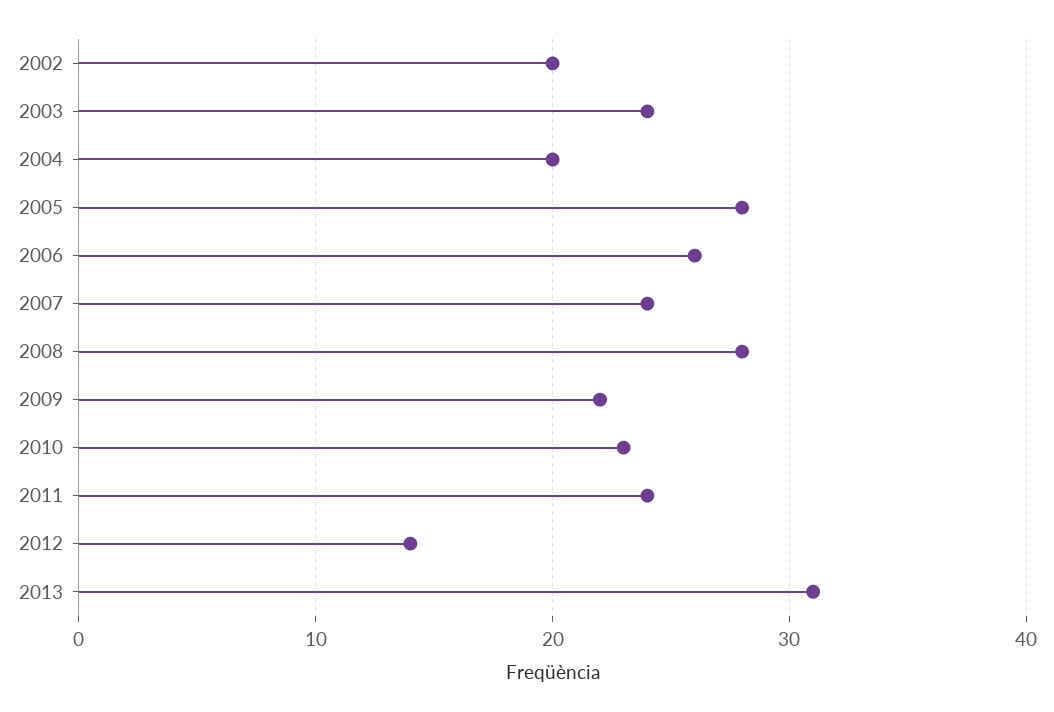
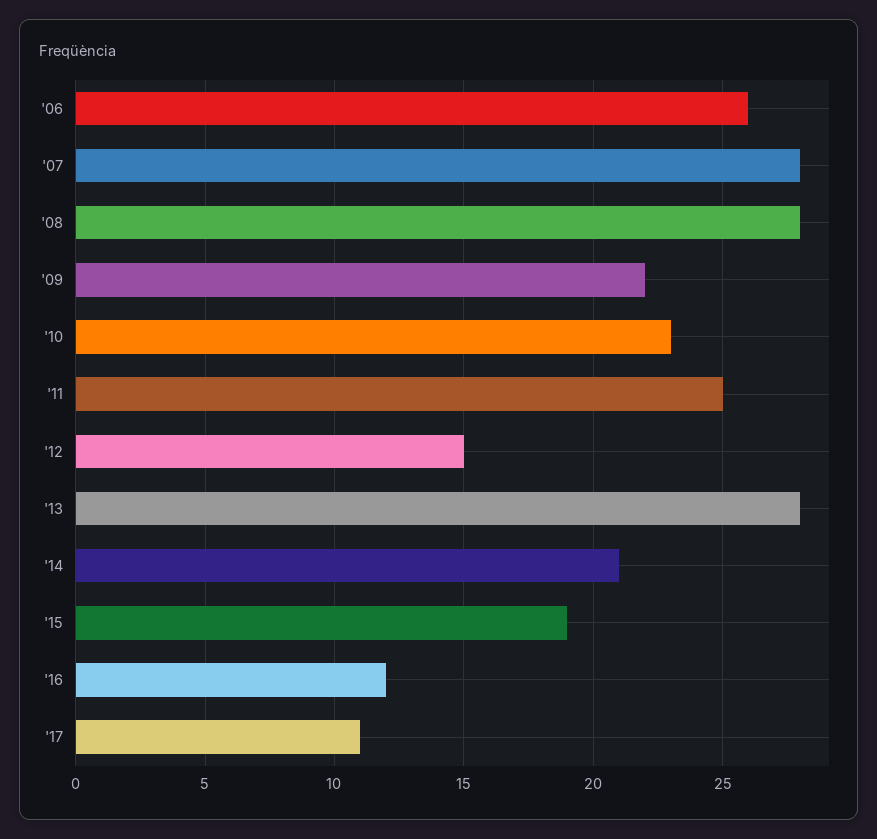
2002: 20 -> none
2003: 24 -> none
2004: 20 -> none
2005: 28 -> none
2007: 24 -> 28
2011: 24 -> 25
2012: 14 -> 15
2013: 31 -> 28
'14: none -> 21
'15: none -> 19
'16: none -> 12
'17: none -> 11

